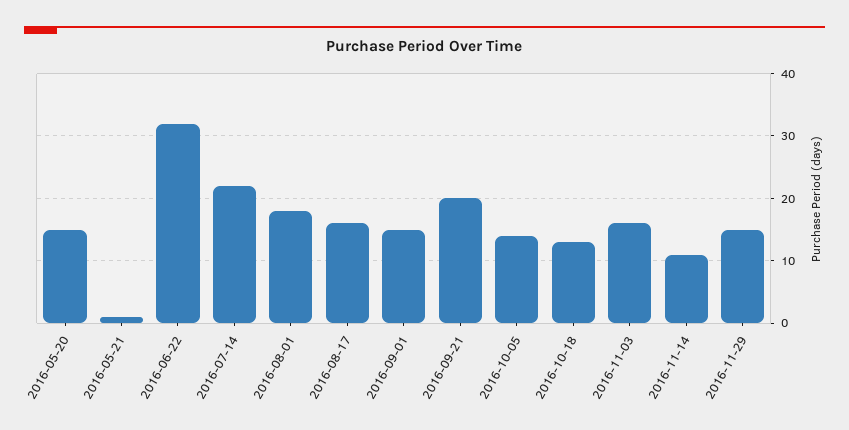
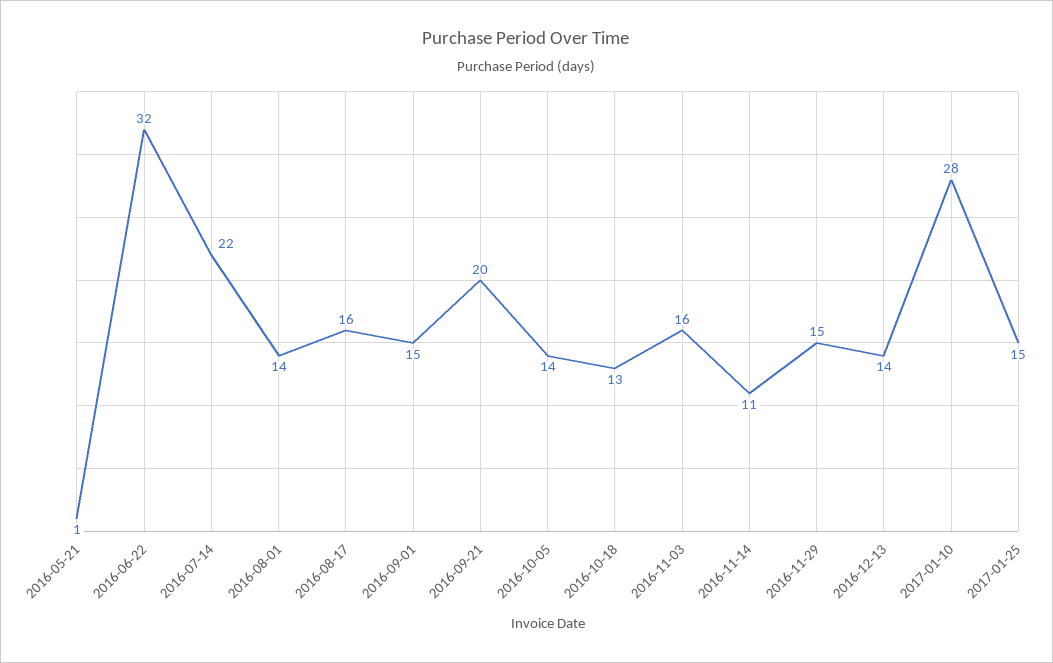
2016-05-20: 15 -> none
2016-08-01: 18 -> 14
2016-12-13: none -> 14
2017-01-10: none -> 28
2017-01-25: none -> 15

